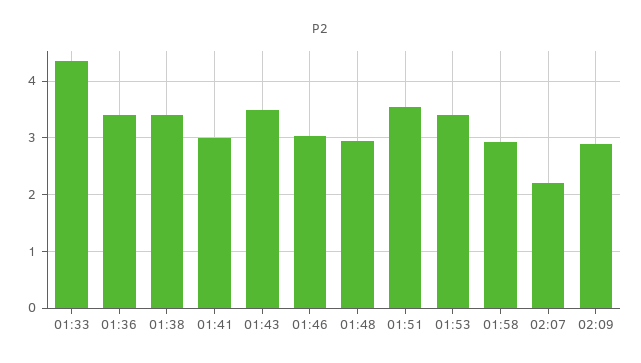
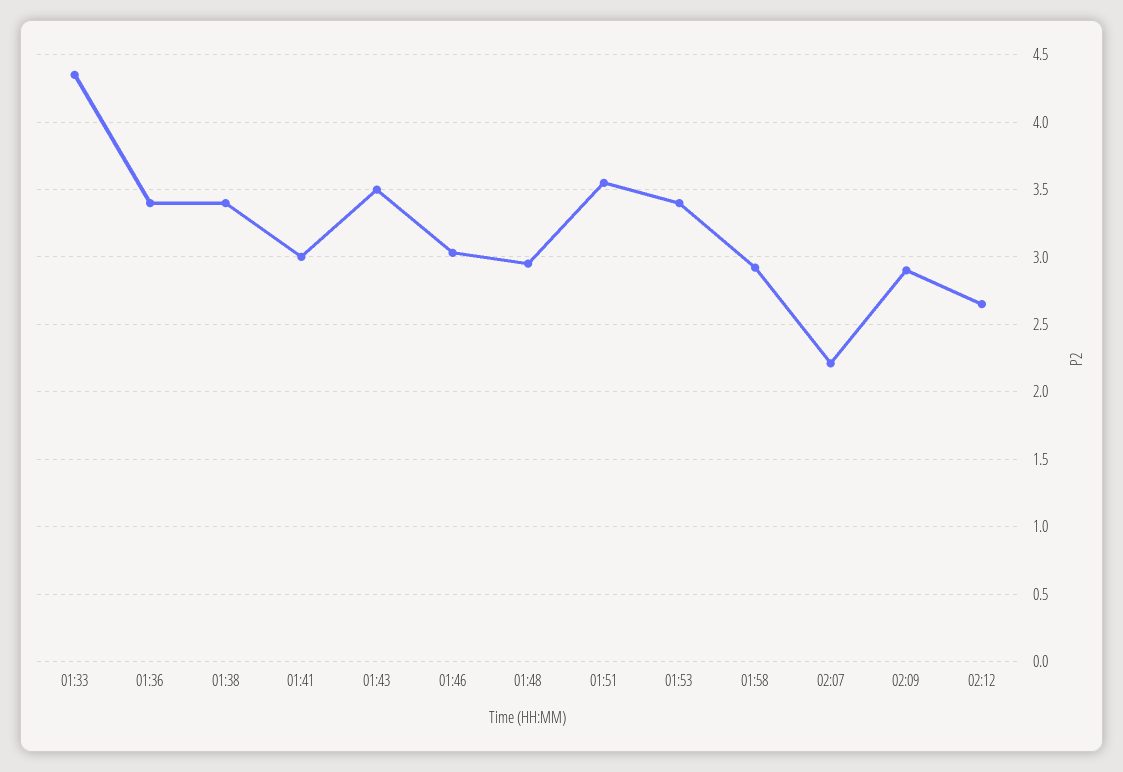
02:12: none -> 2.65

